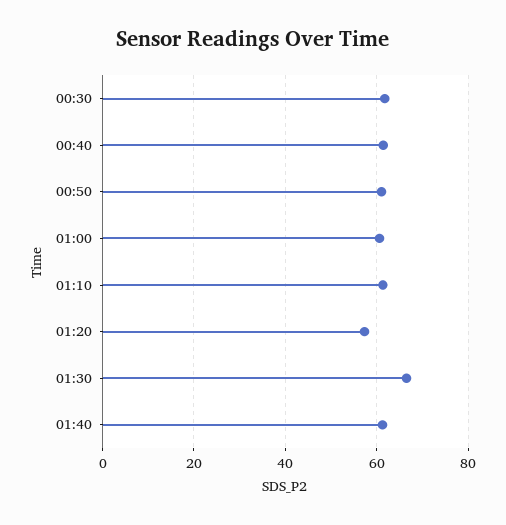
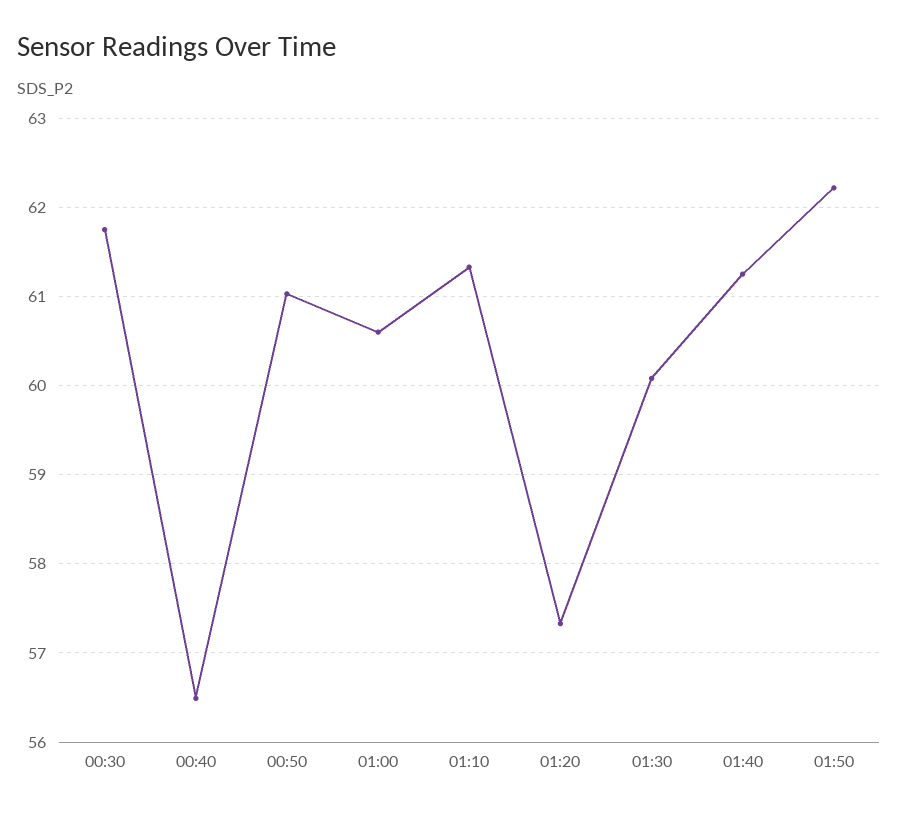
00:40: 62 -> 56.5
01:30: 66 -> 60.1
01:50: none -> 62.2

